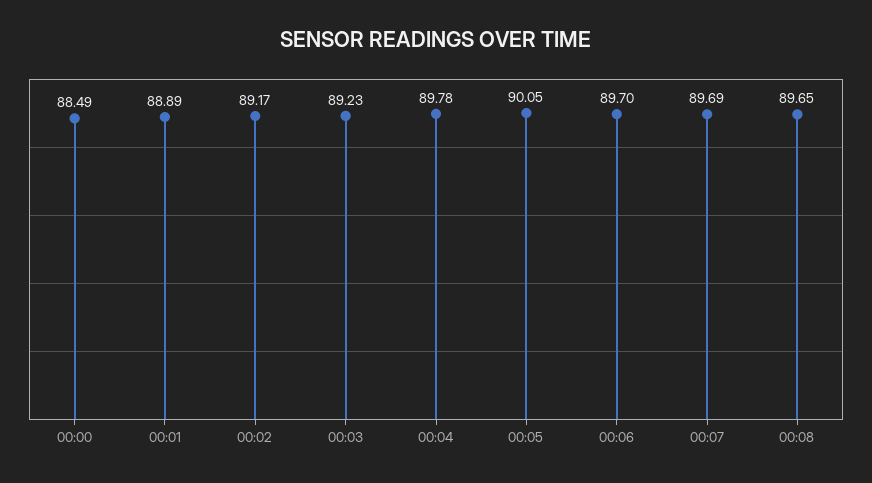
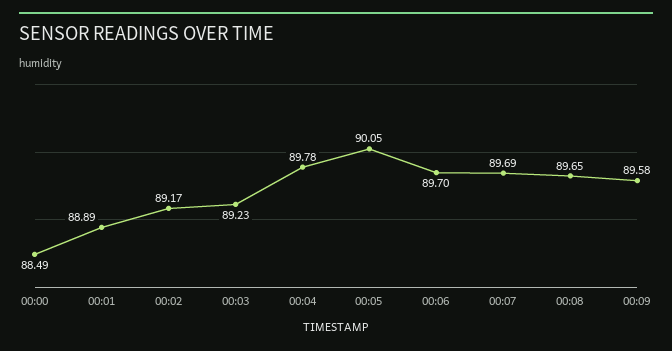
00:09: none -> 89.58

